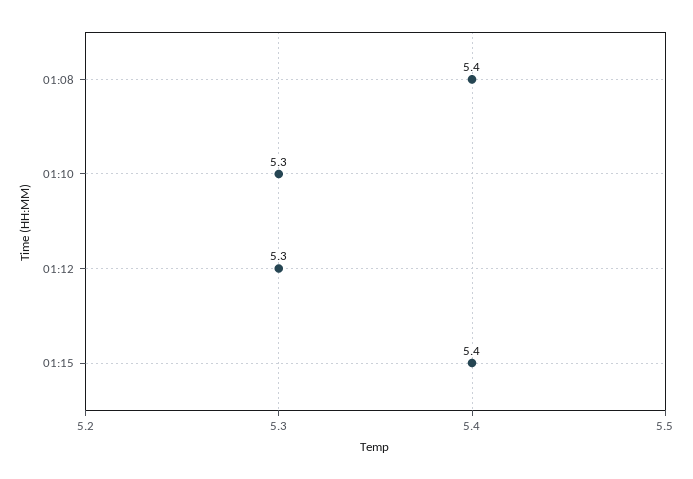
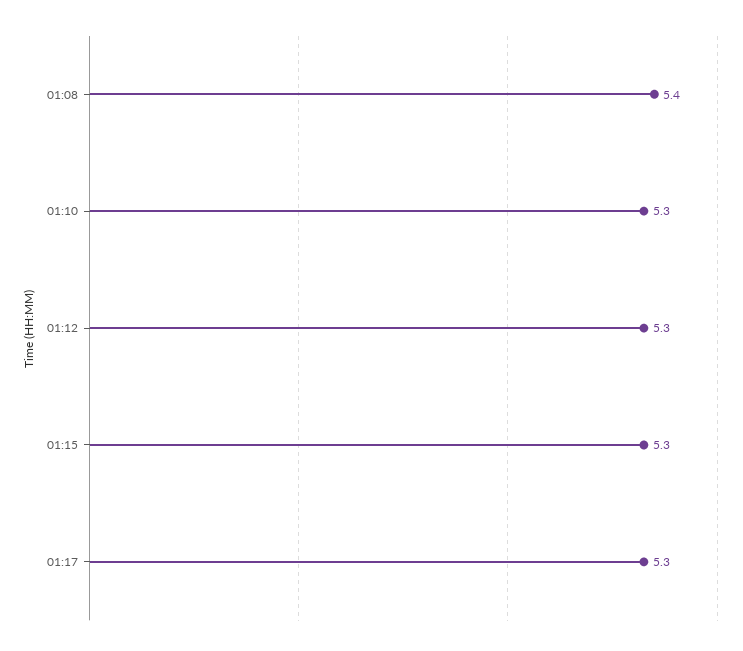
01:15: 5.4 -> 5.3
01:17: none -> 5.3

